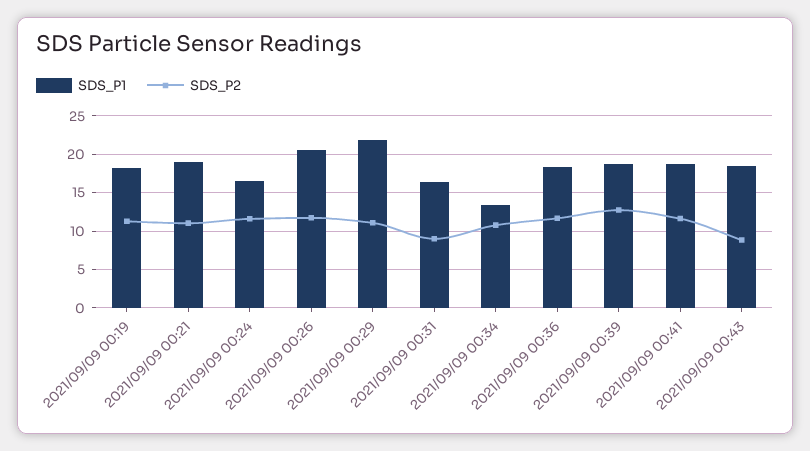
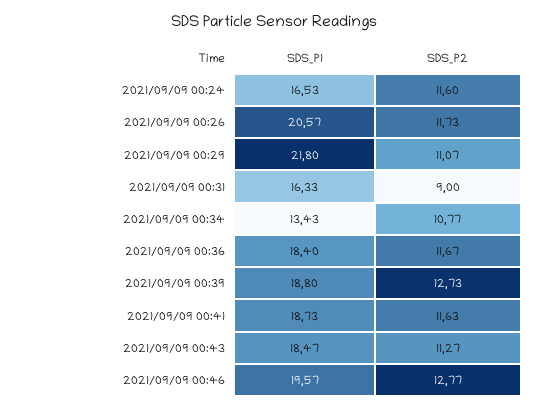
SDS_P1, 2021/09/09 00:19: 18 -> none
SDS_P2, 2021/09/09 00:19: 11 -> none
SDS_P1, 2021/09/09 00:21: 19 -> none
SDS_P2, 2021/09/09 00:21: 11 -> none
SDS_P2, 2021/09/09 00:43: 9 -> 11.27
SDS_P1, 2021/09/09 00:46: none -> 19.57
SDS_P2, 2021/09/09 00:46: none -> 12.77

